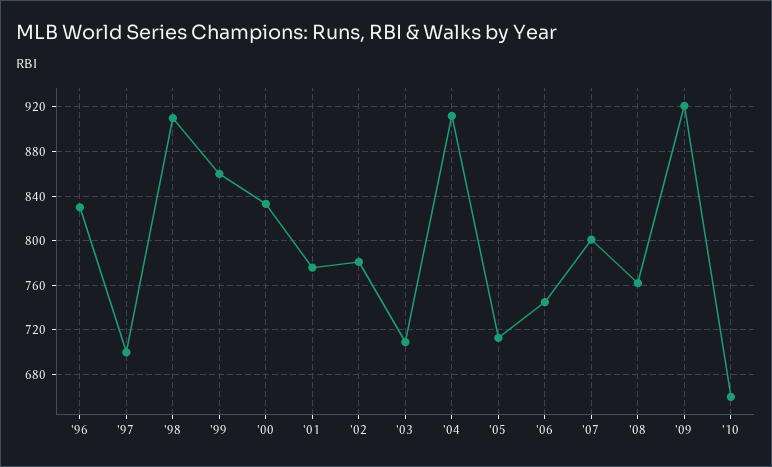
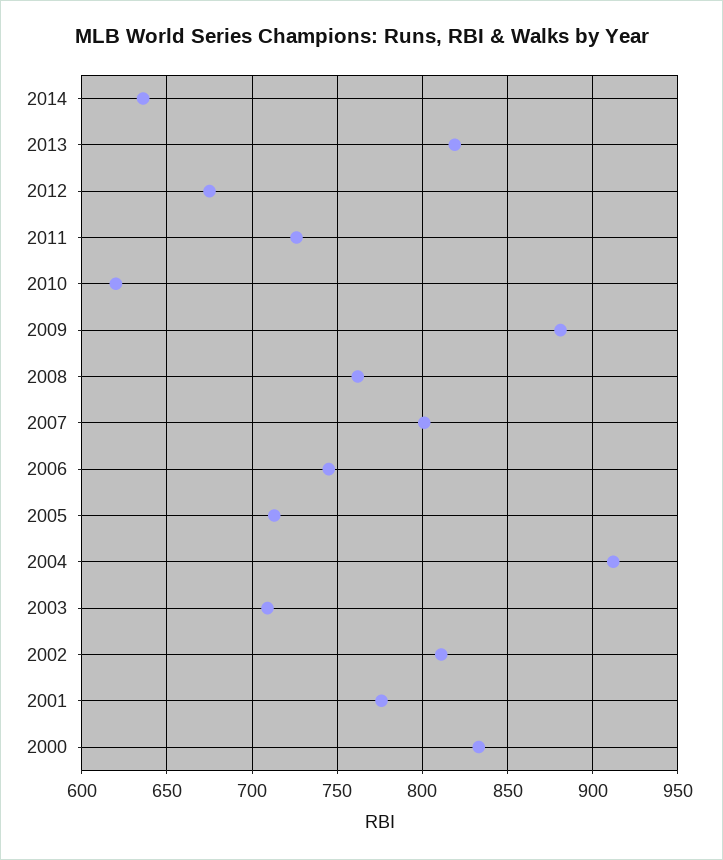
'96: 830 -> none
'97: 700 -> none
'98: 910 -> none
'99: 860 -> none
'02: 780 -> 810
'09: 920 -> 880
'10: 660 -> 620
2014: none -> 635
2013: none -> 820
2012: none -> 675
2011: none -> 725

